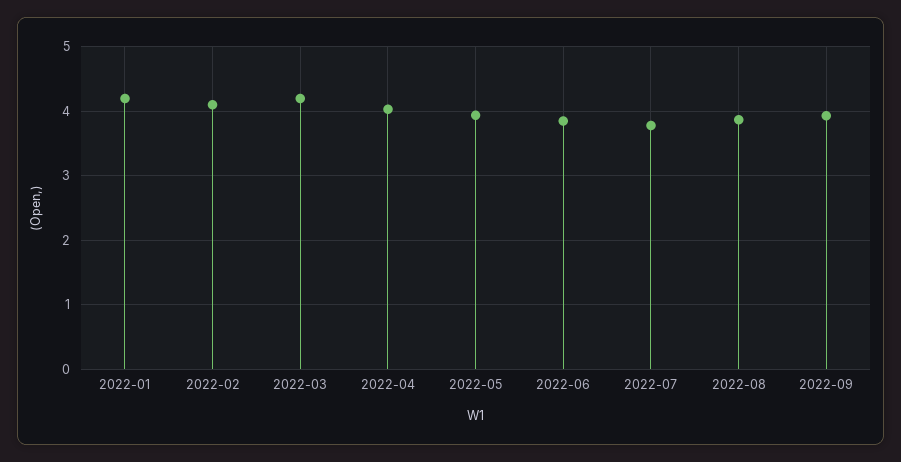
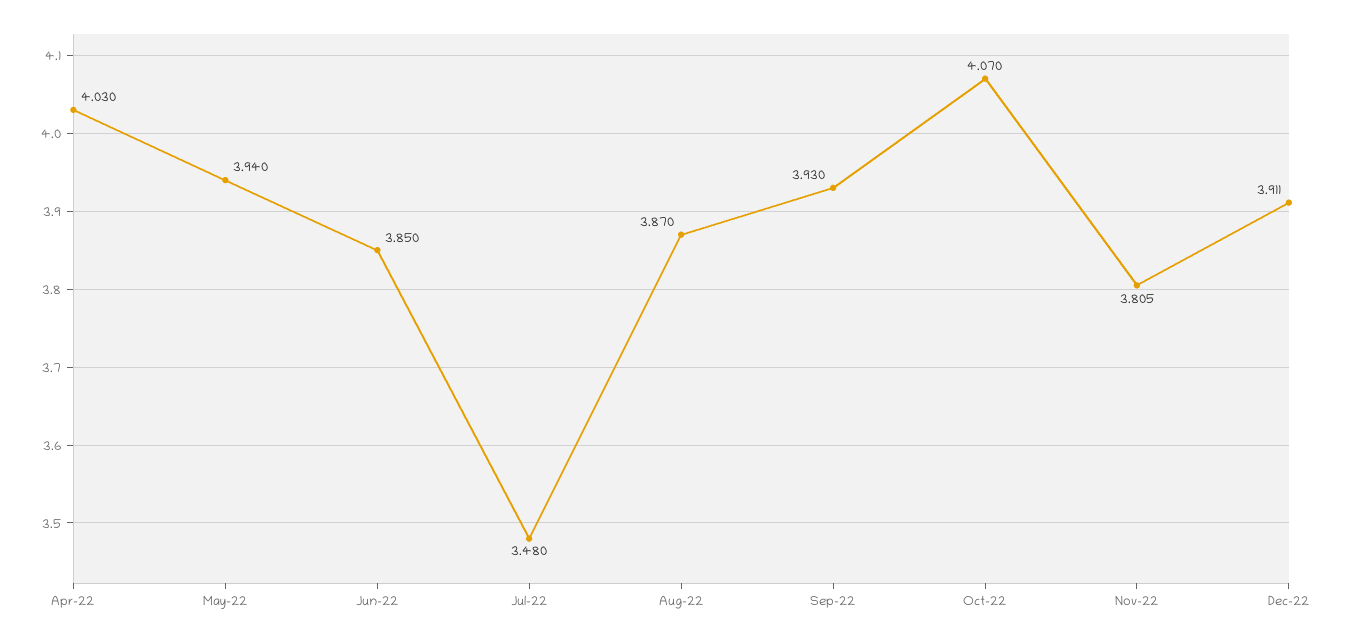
2022-01: 4.2 -> none
2022-02: 4.1 -> none
2022-03: 4.2 -> none
2022-07: 3.8 -> 3.48
Oct-22: none -> 4.07
Nov-22: none -> 3.805
Dec-22: none -> 3.911

